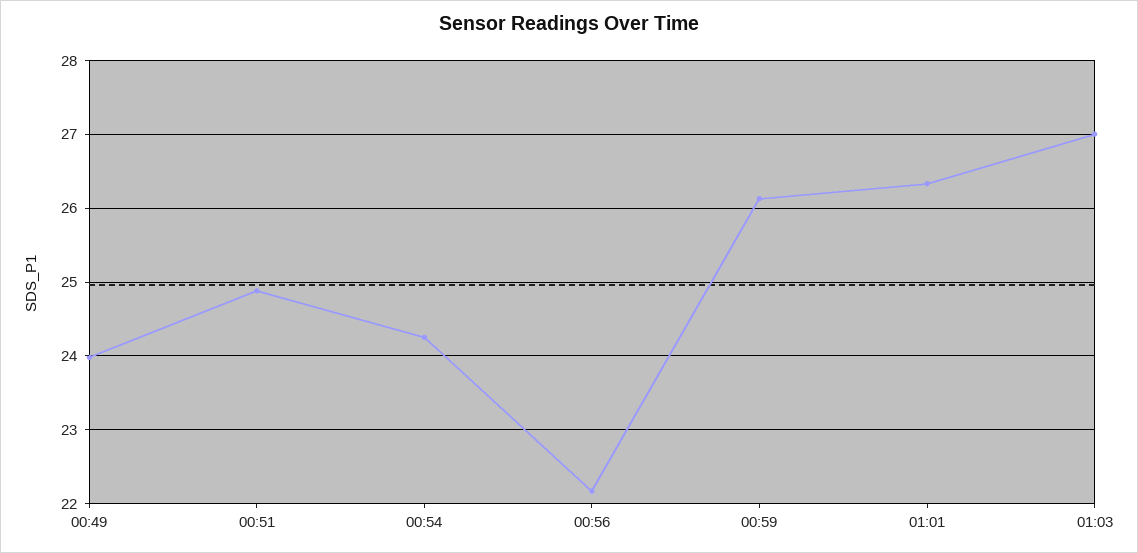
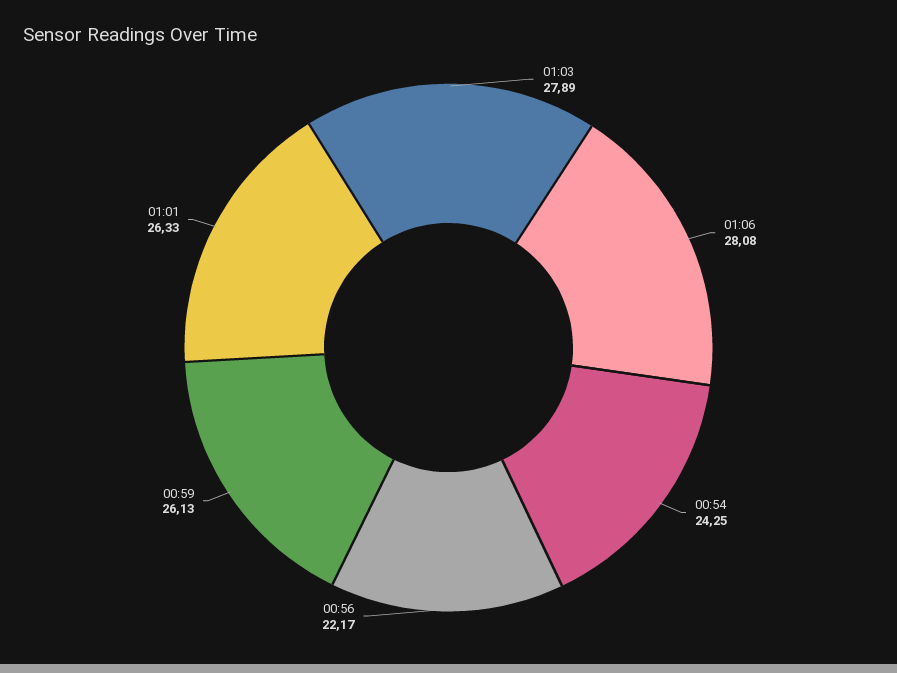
00:49: 24 -> none
00:51: 24.9 -> none
01:03: 27 -> 27.89
01:06: none -> 28.08

